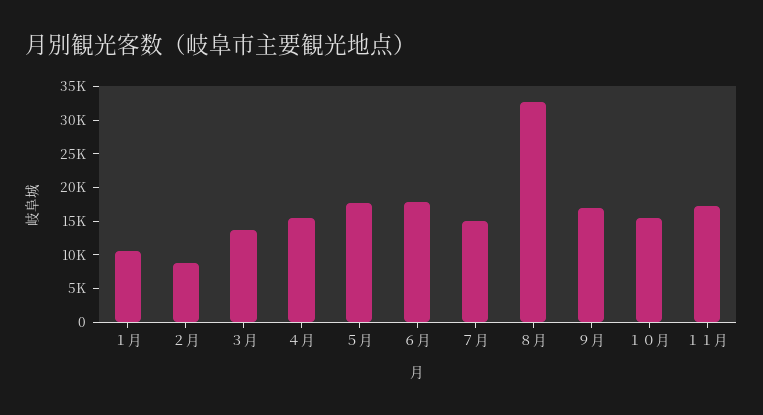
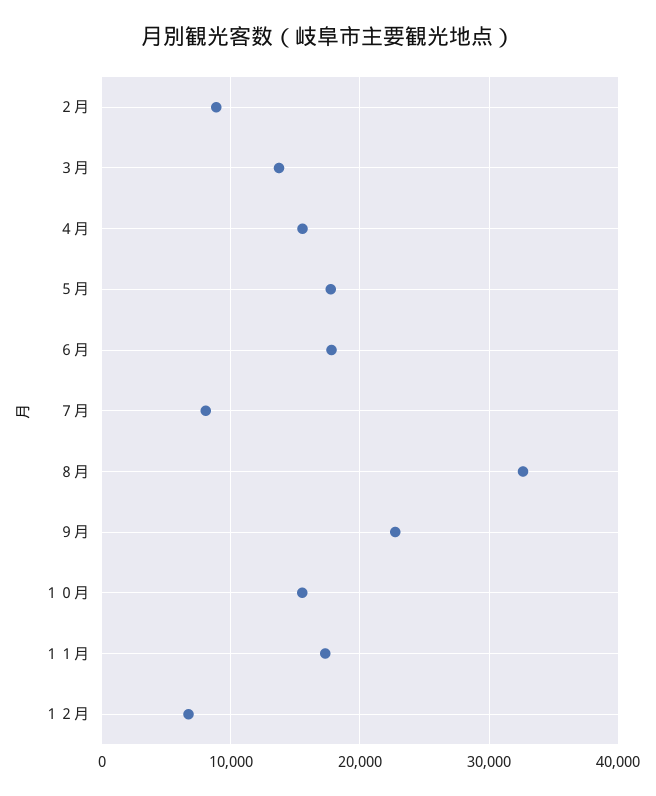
１月: 10000 -> none
７月: 15000 -> 8000
９月: 17500 -> 23000
１２月: none -> 7000

